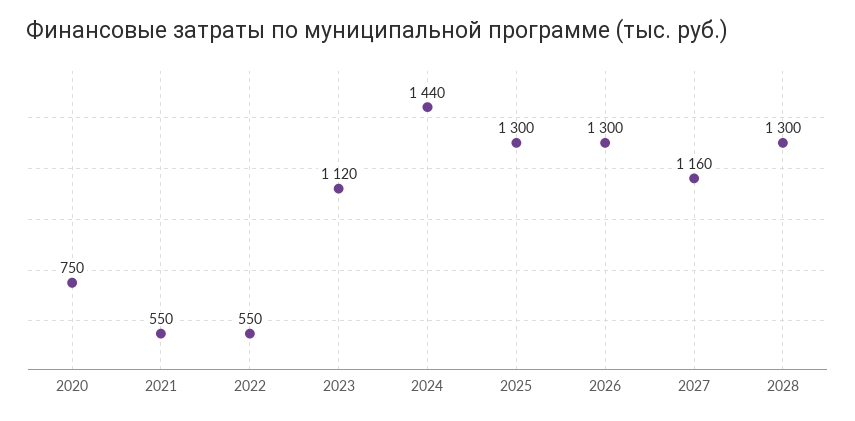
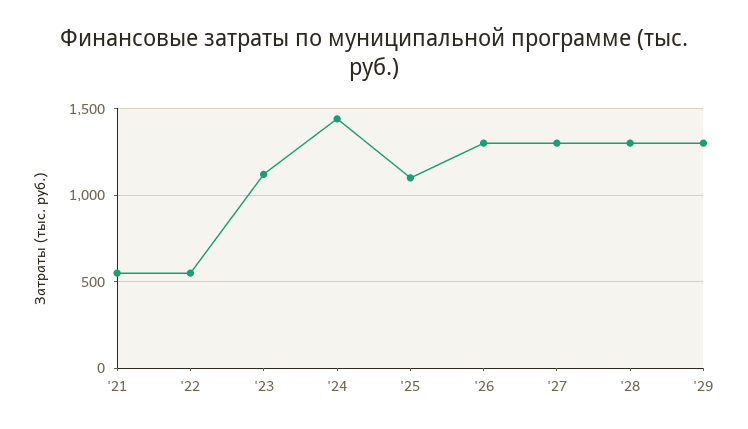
2020: 750 -> none
2025: 1300 -> 1100
2027: 1160 -> 1300
'29: none -> 1300

